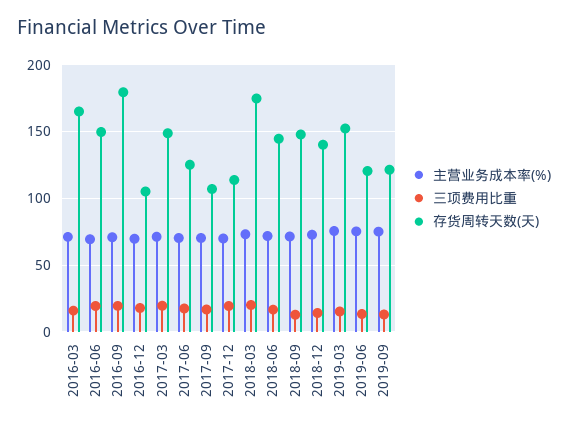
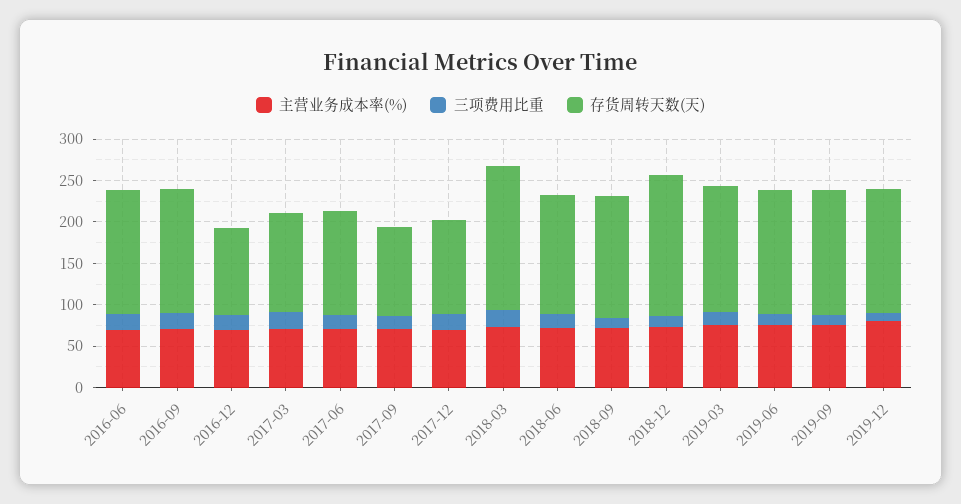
主营业务成本率(%), 2016-03: 70 -> none
三项费用比重, 2016-03: 15 -> none
存货周转天数(天), 2016-03: 165 -> none
存货周转天数(天), 2016-09: 180 -> 150
存货周转天数(天), 2017-03: 150 -> 120
存货周转天数(天), 2018-12: 140 -> 170
存货周转天数(天), 2019-06: 120 -> 150
存货周转天数(天), 2019-09: 120 -> 150
主营业务成本率(%), 2019-12: none -> 80
三项费用比重, 2019-12: none -> 10
存货周转天数(天), 2019-12: none -> 150

